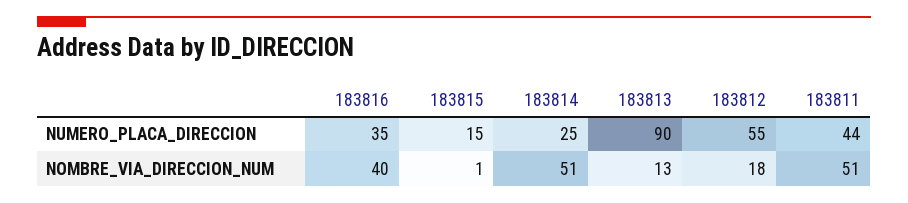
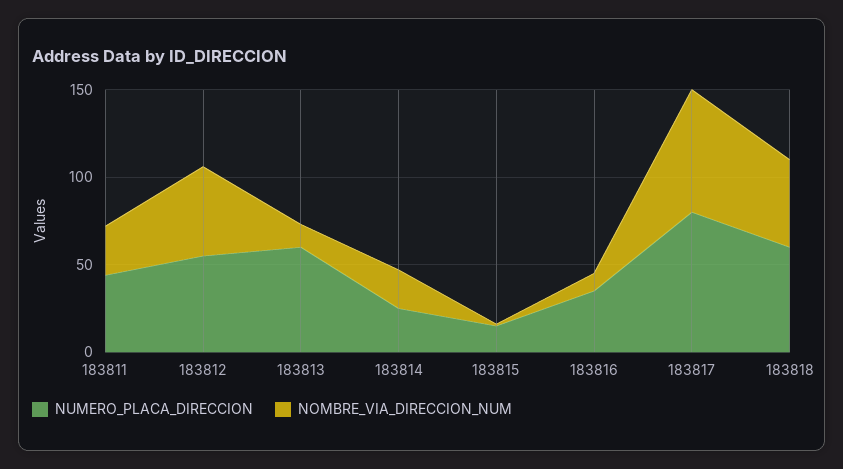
NUMERO_PLACA_DIRECCION, 183813: 90 -> 60
NOMBRE_VIA_DIRECCION_NUM, 183816: 40 -> 10
NOMBRE_VIA_DIRECCION_NUM, 183814: 51 -> 20
NOMBRE_VIA_DIRECCION_NUM, 183812: 18 -> 50
NOMBRE_VIA_DIRECCION_NUM, 183811: 51 -> 30
NUMERO_PLACA_DIRECCION, 183817: none -> 80
NOMBRE_VIA_DIRECCION_NUM, 183817: none -> 70
NUMERO_PLACA_DIRECCION, 183818: none -> 60
NOMBRE_VIA_DIRECCION_NUM, 183818: none -> 50

